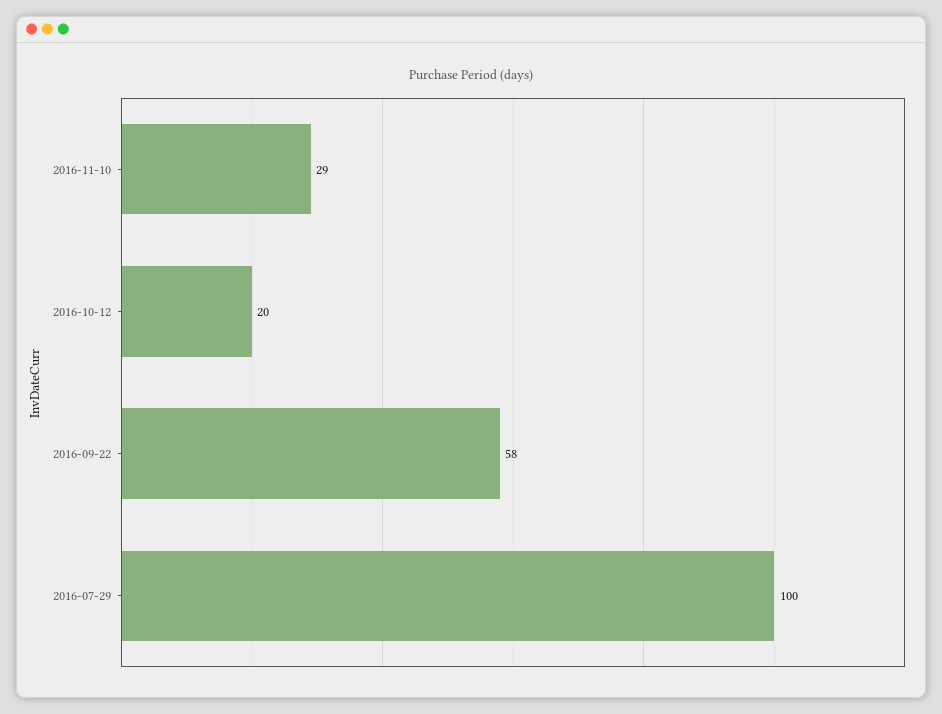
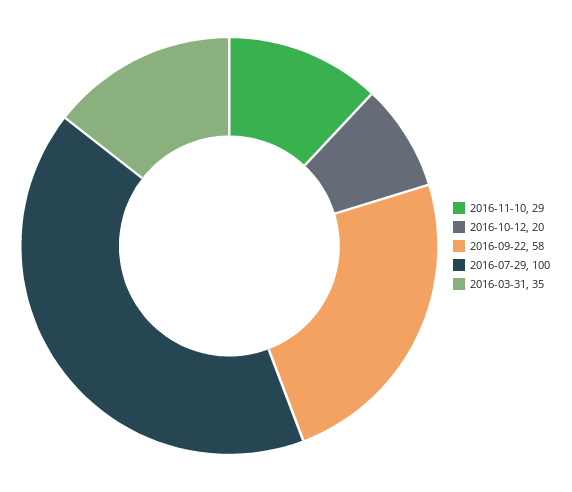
2016-03-31: none -> 35

